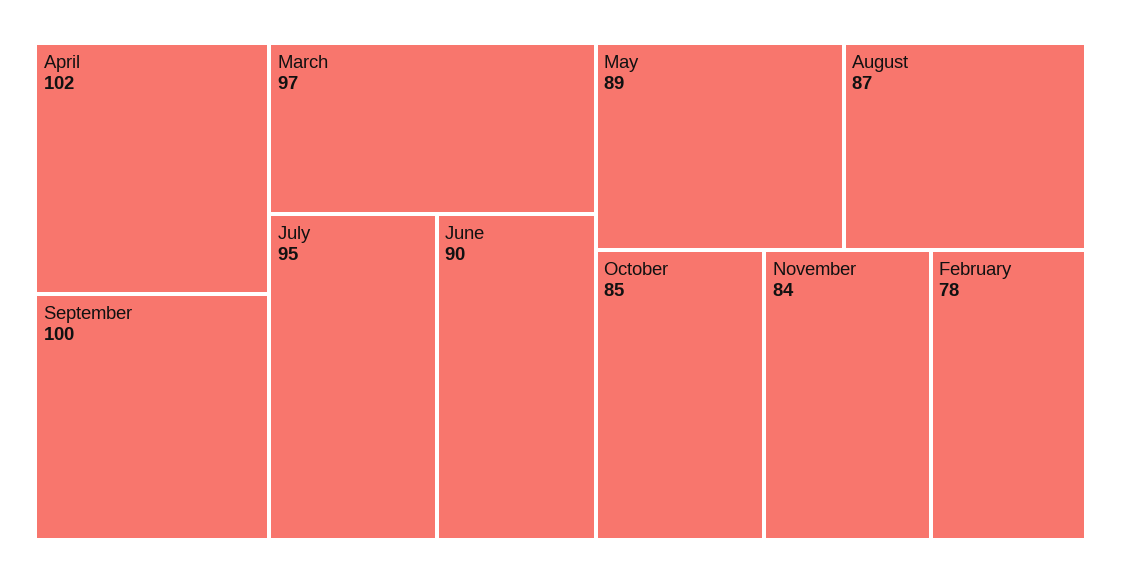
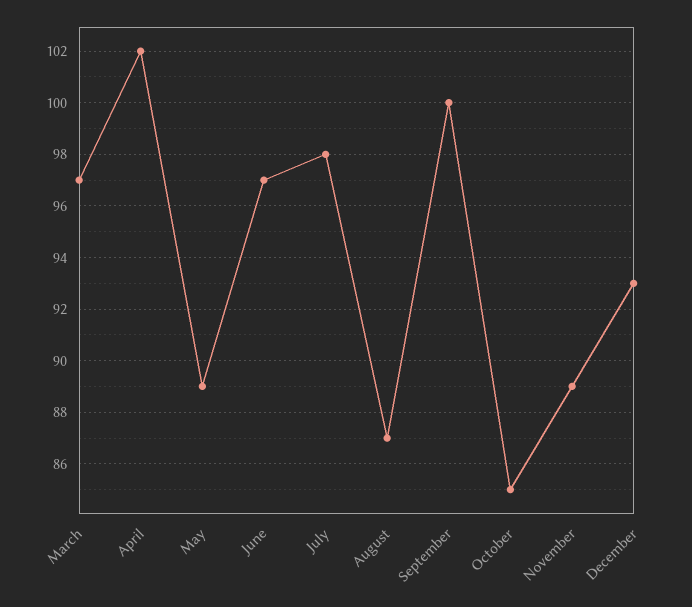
July: 95 -> 98
June: 90 -> 97
November: 84 -> 89
February: 78 -> none
December: none -> 93

